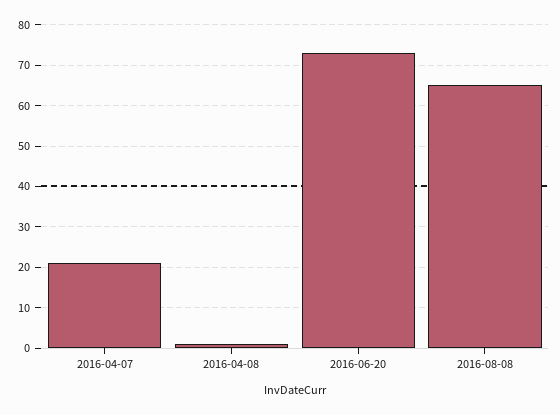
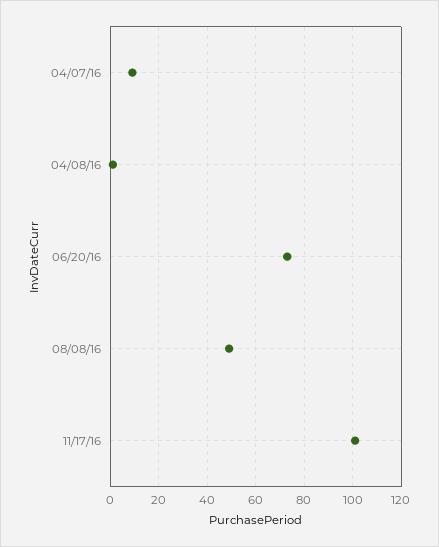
2016-04-07: 20 -> 10
2016-08-08: 65 -> 50
11/17/16: none -> 100

